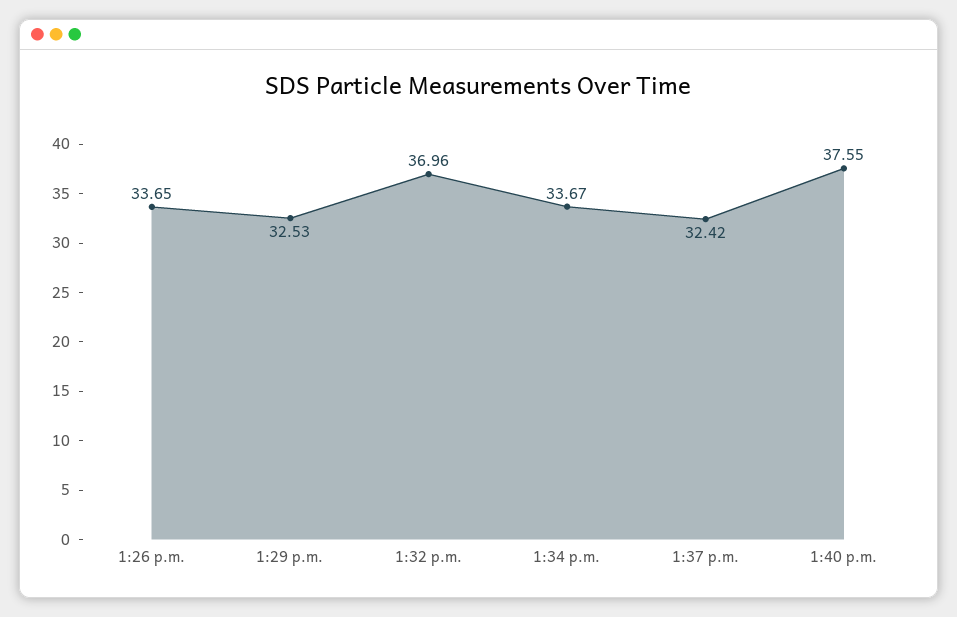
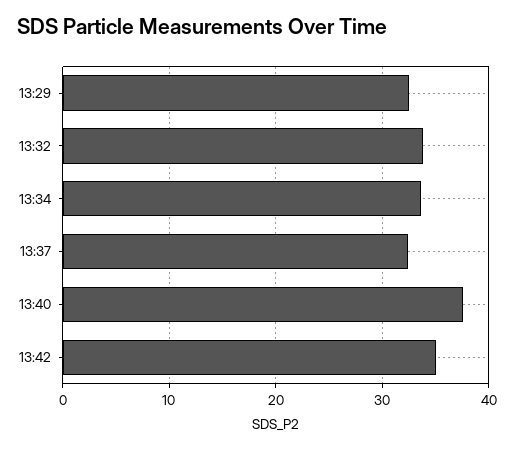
1:26 p.m.: 33.65 -> none
1:32 p.m.: 36.96 -> 34
13:42: none -> 35

